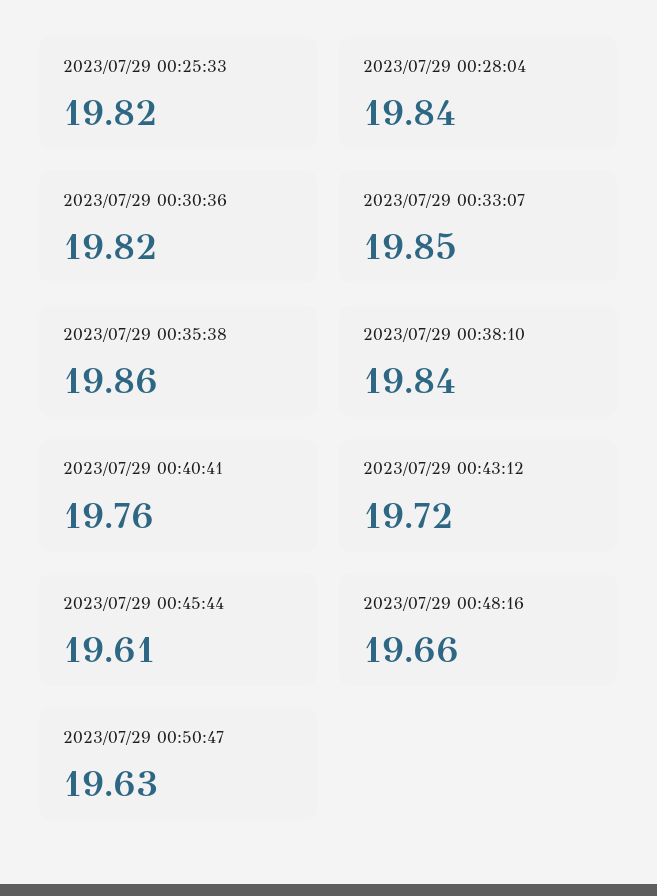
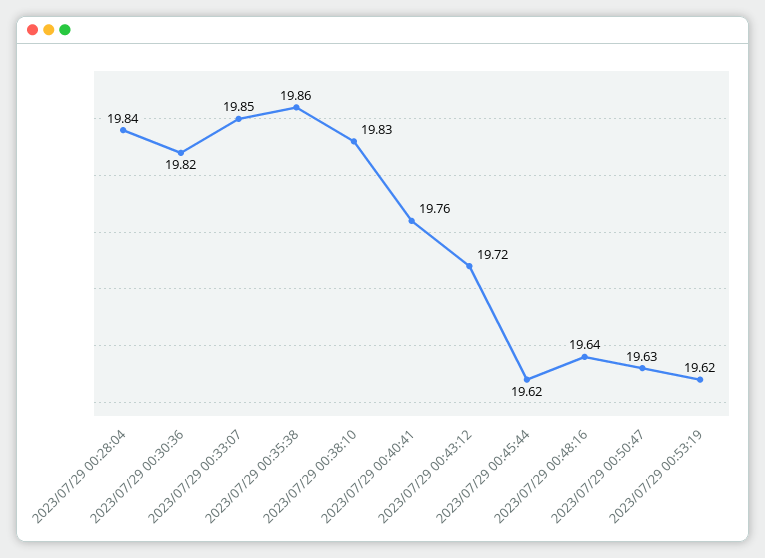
2023/07/29 00:25:33: 19.82 -> none
2023/07/29 00:38:10: 19.84 -> 19.83
2023/07/29 00:45:44: 19.61 -> 19.62
2023/07/29 00:48:16: 19.66 -> 19.64
2023/07/29 00:53:19: none -> 19.62

